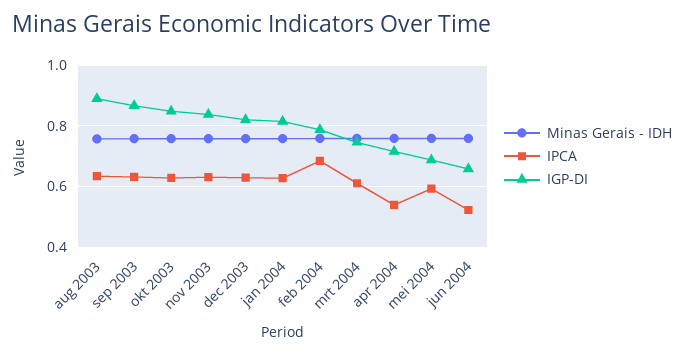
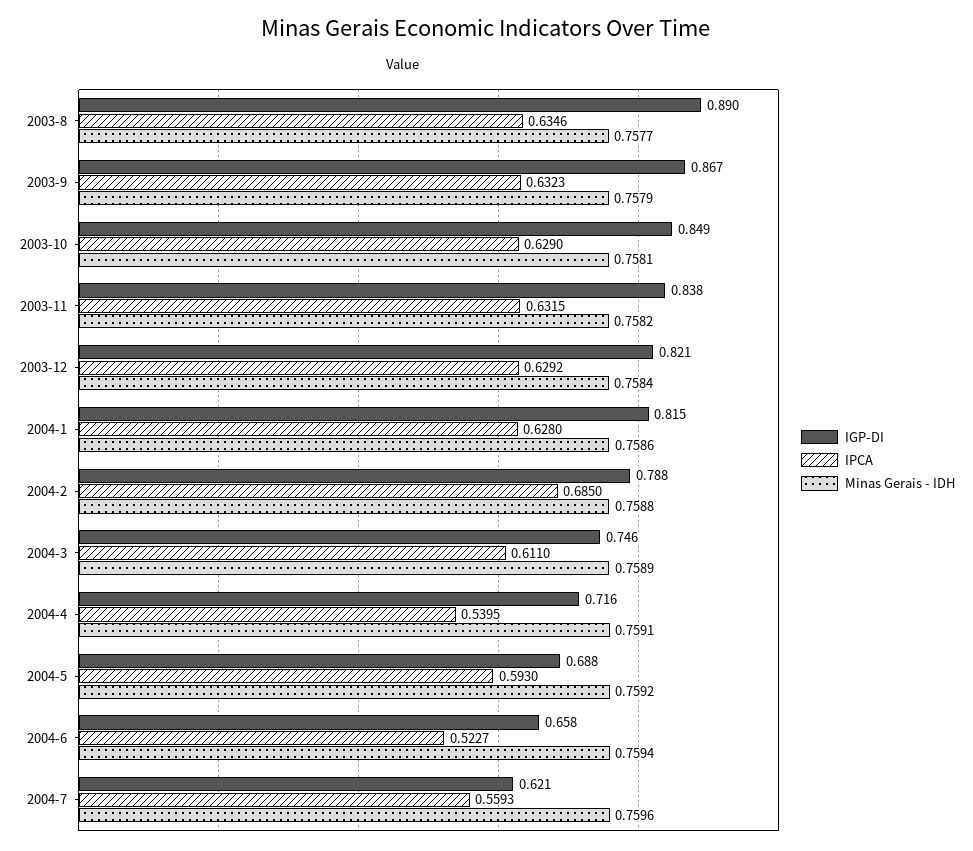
IGP-DI, 2004-7: none -> 0.621
IPCA, 2004-7: none -> 0.5593
Minas Gerais - IDH, 2004-7: none -> 0.7596

